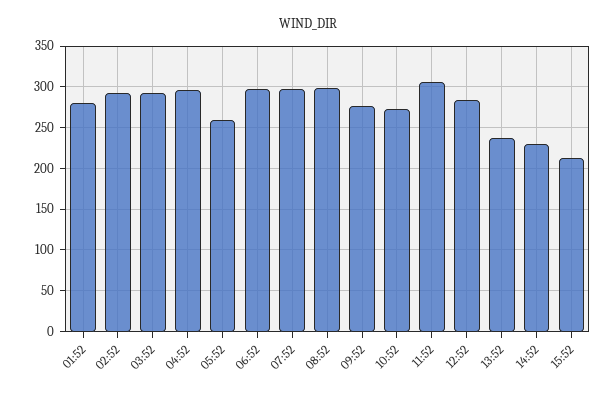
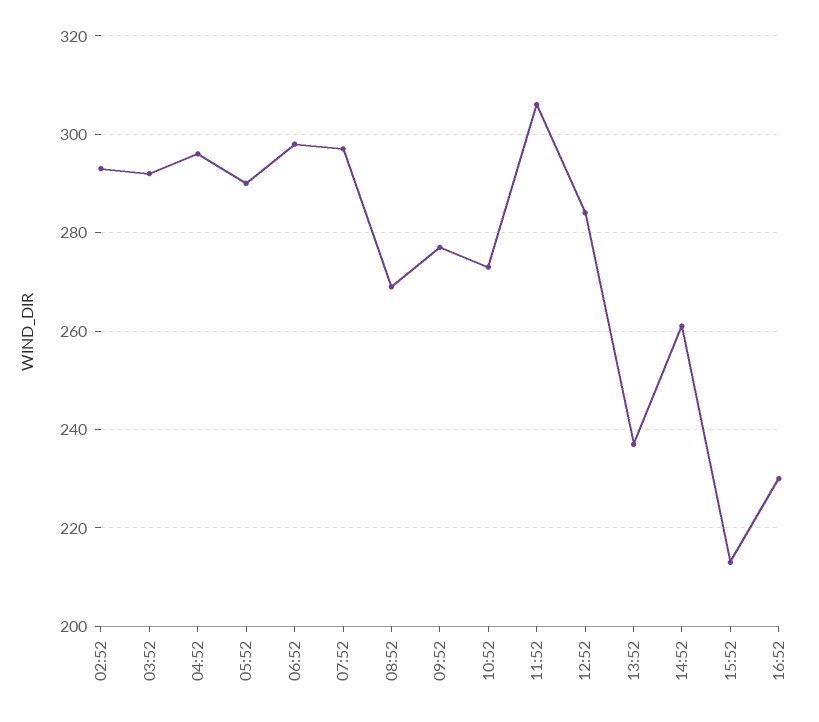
01:52: 280 -> none
05:52: 260 -> 290
08:52: 300 -> 270
14:52: 230 -> 260
16:52: none -> 230

